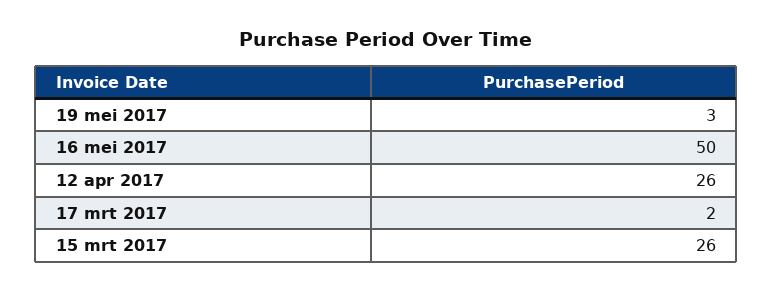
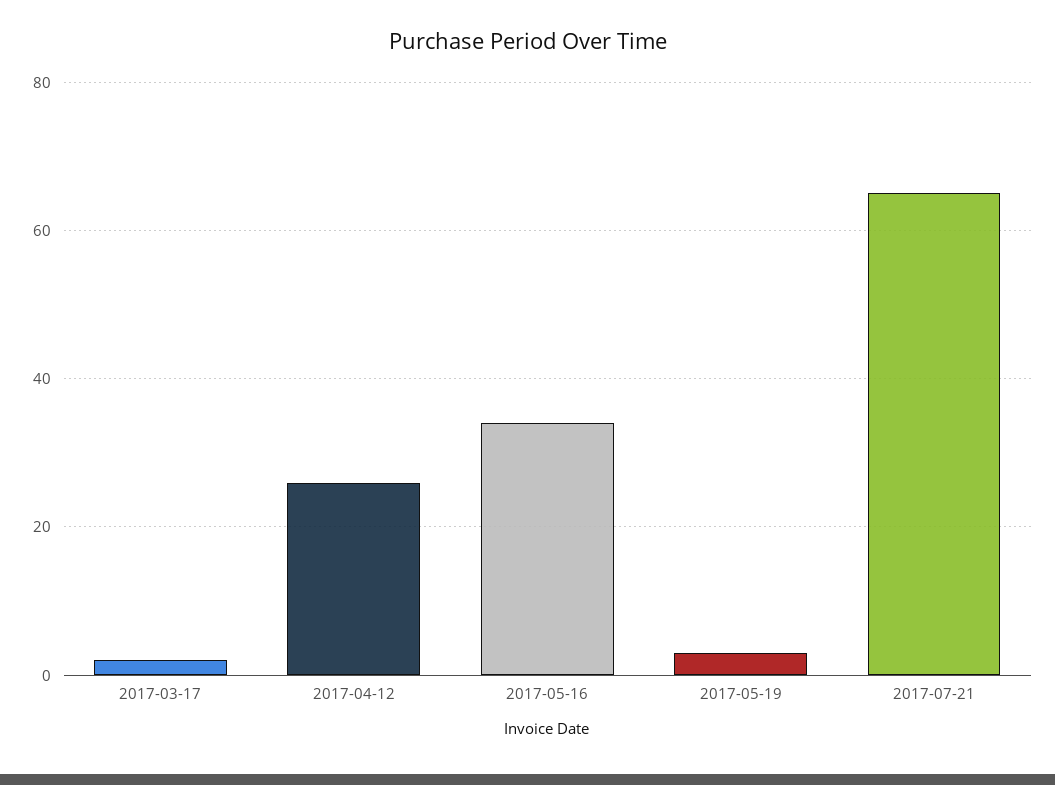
16 mei 2017: 50 -> 35
15 mrt 2017: 26 -> none
2017-07-21: none -> 65

